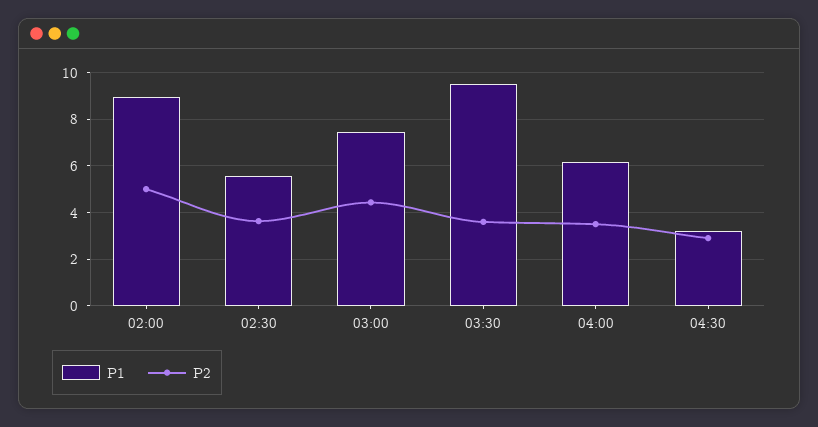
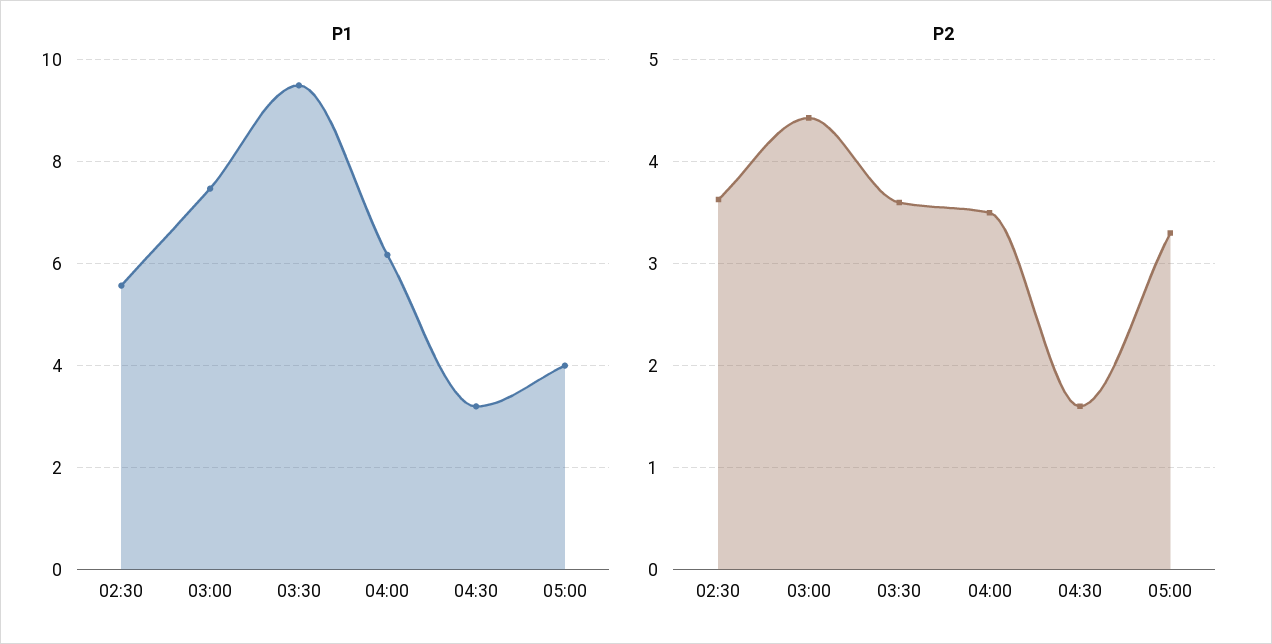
P1, 02:00: 9 -> none
P2, 02:00: 5 -> none
P2, 04:30: 3 -> 1.6
P1, 05:00: none -> 4
P2, 05:00: none -> 3.3

